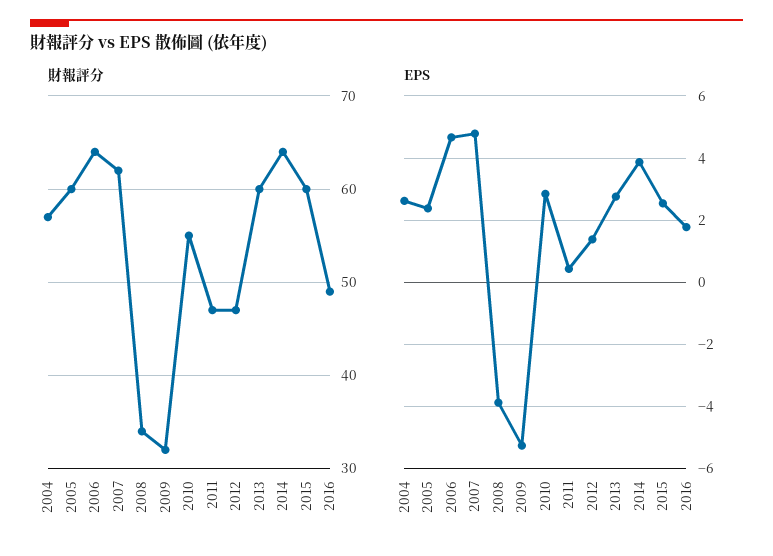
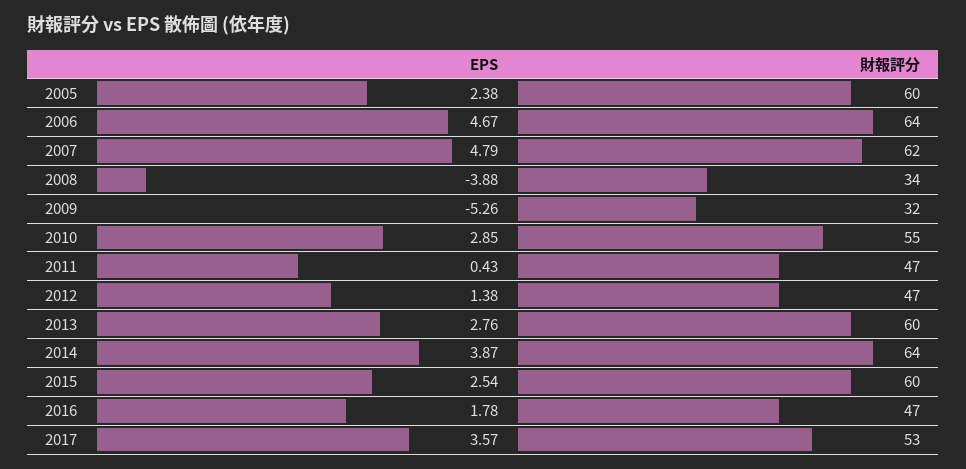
財報評分, 2004: 57 -> none
財報評分, 2016: 49 -> 47
EPS, 2004: 2.6 -> none
EPS, 2017: none -> 3.57
財報評分, 2017: none -> 53

